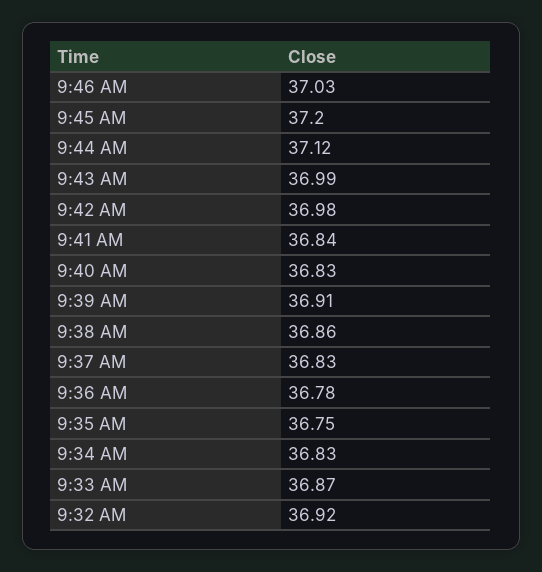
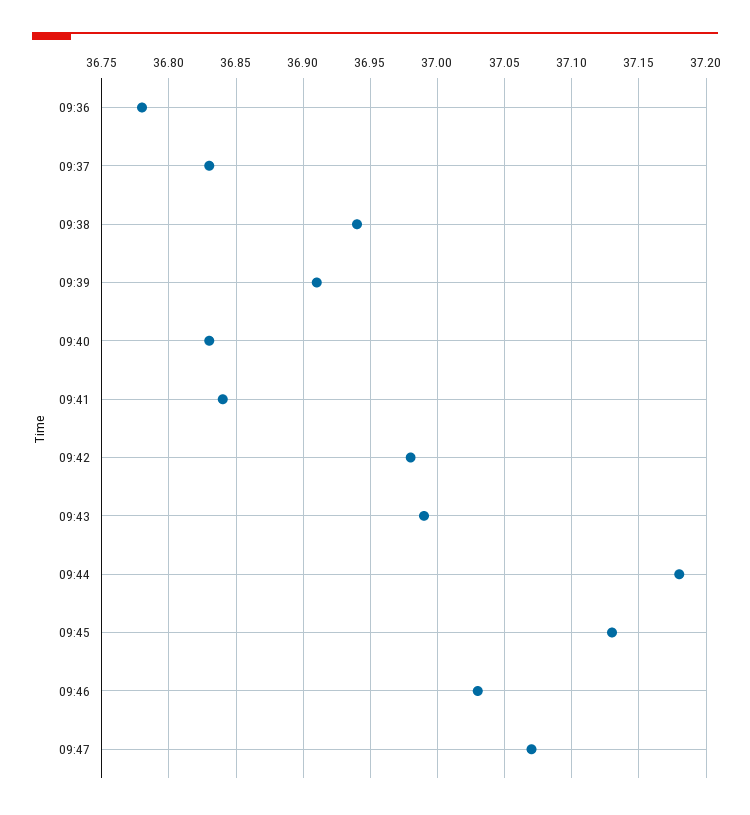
9:45 AM: 37.2 -> 37.13
9:44 AM: 37.12 -> 37.18
9:38 AM: 36.86 -> 36.94
9:35 AM: 36.75 -> none
9:34 AM: 36.83 -> none
9:33 AM: 36.87 -> none
9:32 AM: 36.92 -> none
09:47: none -> 37.07

